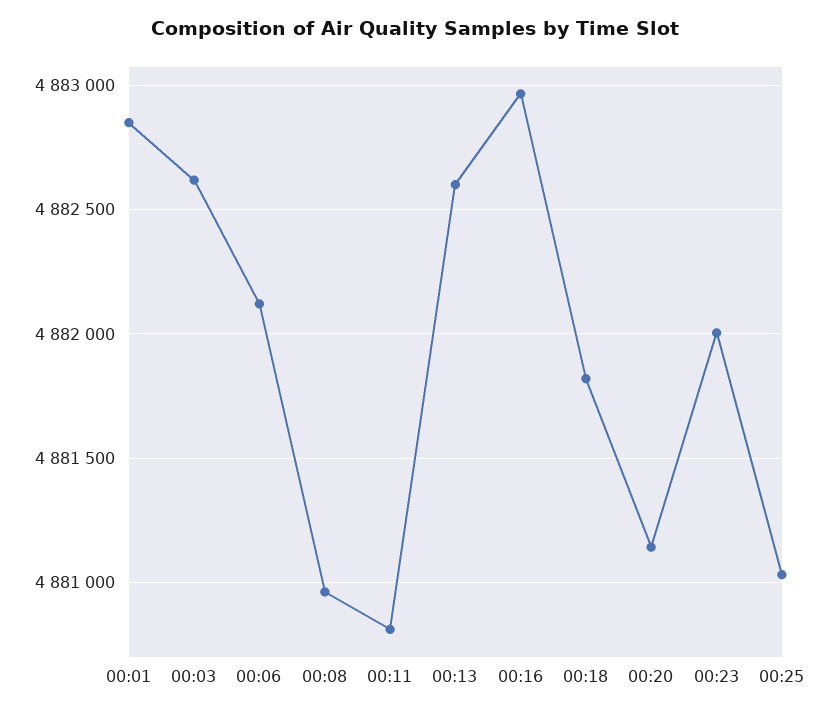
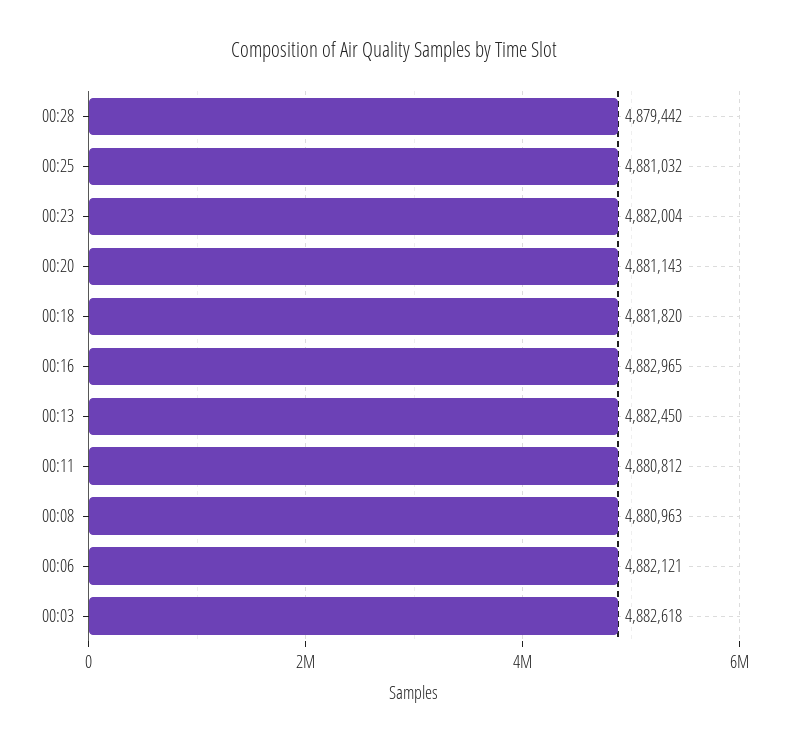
00:01: 4882850 -> none
00:13: 4882600 -> 4882450
00:28: none -> 4879442

